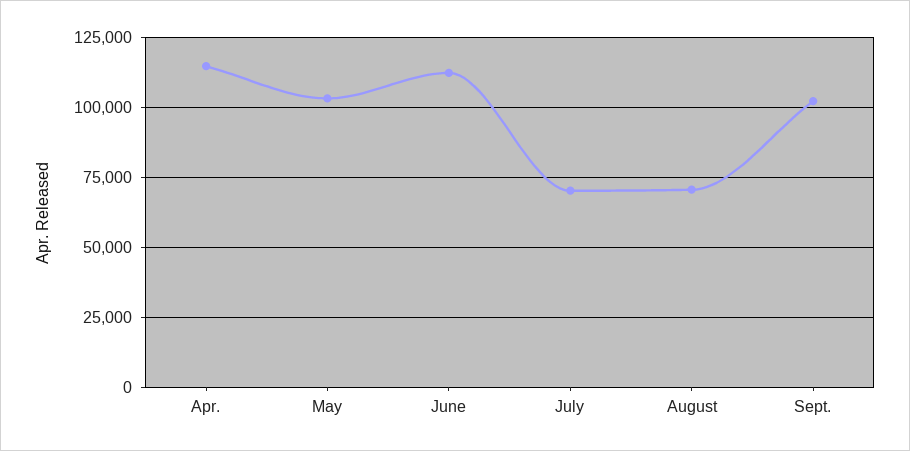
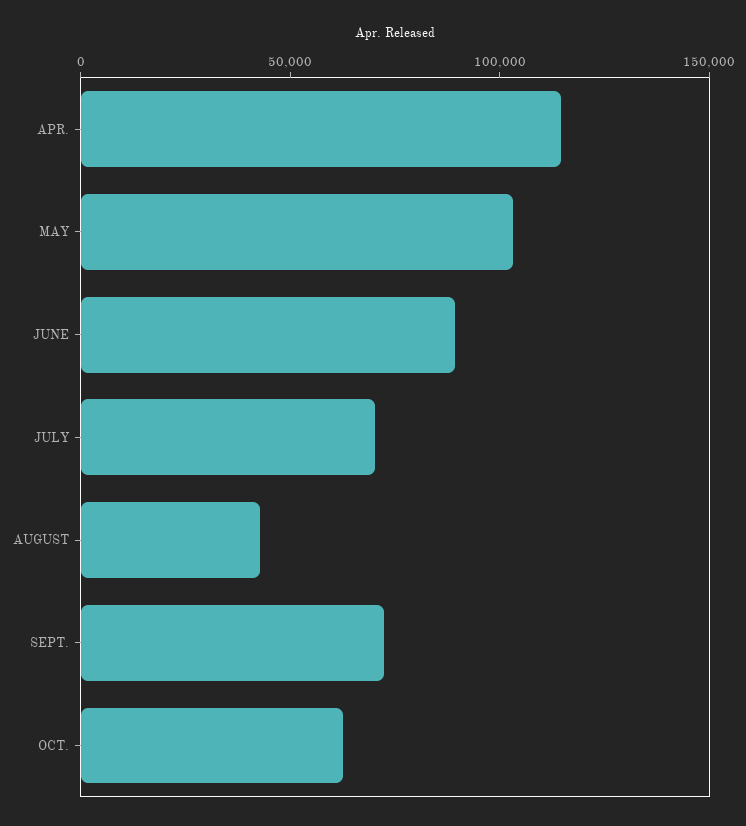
June: 112500 -> 90000
August: 70000 -> 40000
Sept.: 102500 -> 70000
OCT.: none -> 60000

